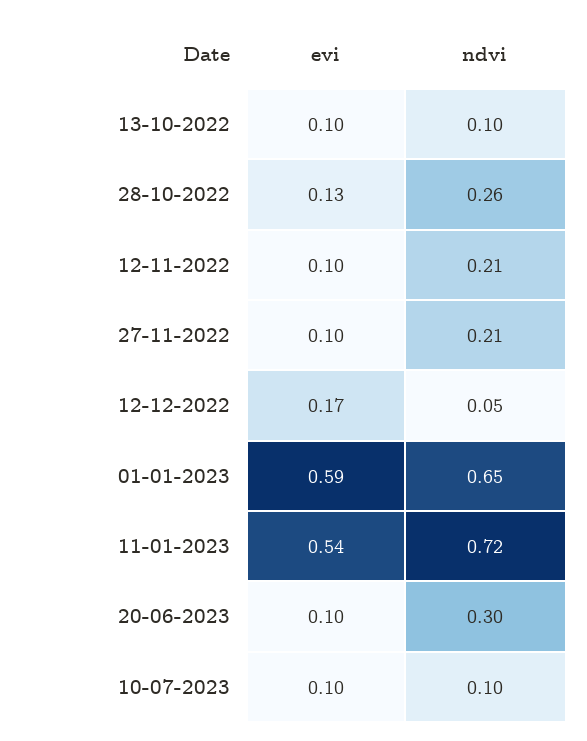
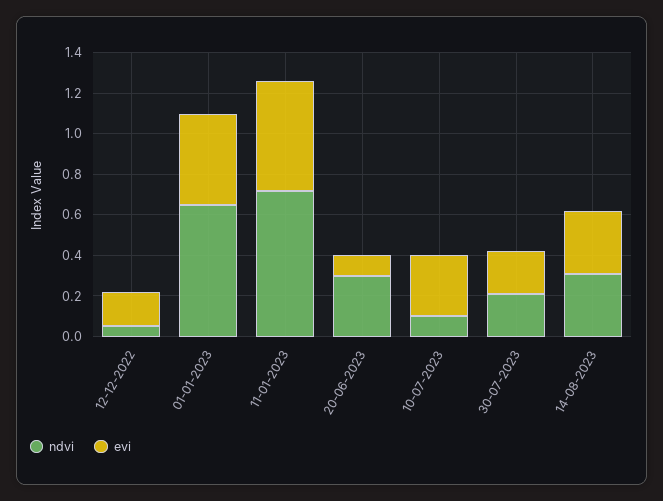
evi, 13-10-2022: 0.1 -> none
ndvi, 13-10-2022: 0.1 -> none
evi, 28-10-2022: 0.13 -> none
ndvi, 28-10-2022: 0.26 -> none
evi, 12-11-2022: 0.1 -> none
ndvi, 12-11-2022: 0.21 -> none
evi, 27-11-2022: 0.1 -> none
ndvi, 27-11-2022: 0.21 -> none
evi, 01-01-2023: 0.59 -> 0.45
evi, 10-07-2023: 0.1 -> 0.3
ndvi, 30-07-2023: none -> 0.2
evi, 30-07-2023: none -> 0.2
ndvi, 14-08-2023: none -> 0.3
evi, 14-08-2023: none -> 0.3

